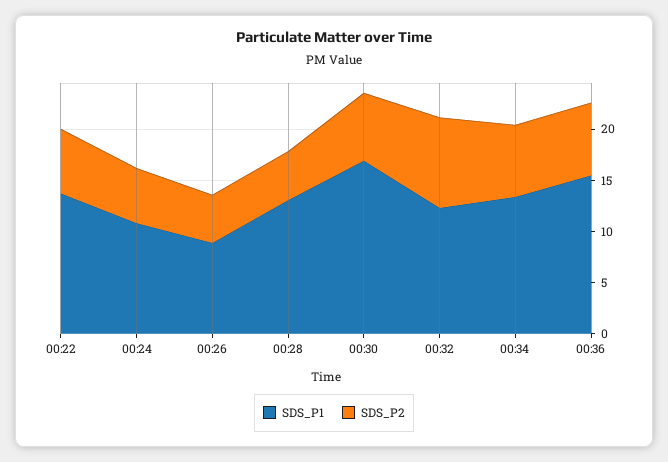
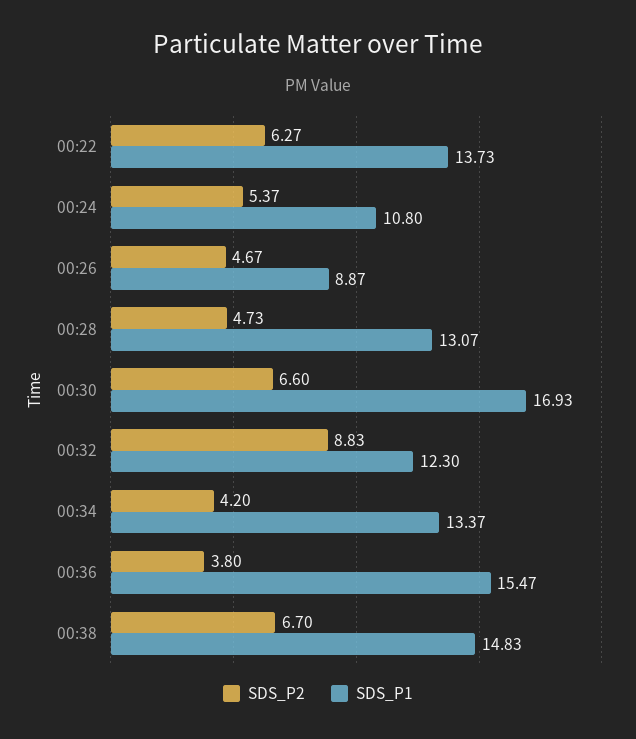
SDS_P2, 00:34: 7 -> 4.2
SDS_P2, 00:36: 7 -> 3.8
SDS_P2, 00:38: none -> 6.7
SDS_P1, 00:38: none -> 14.83

